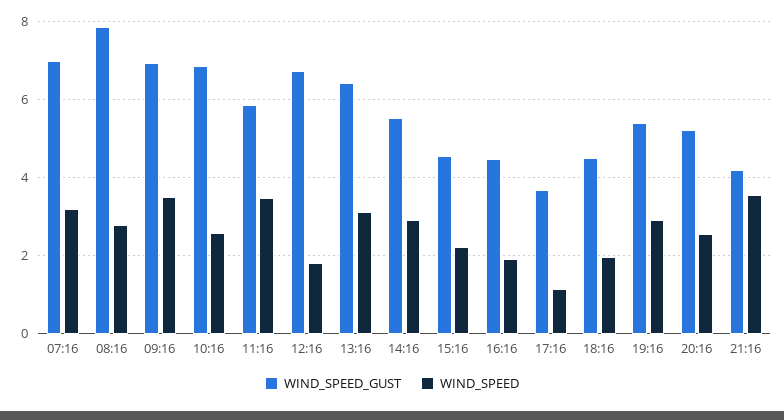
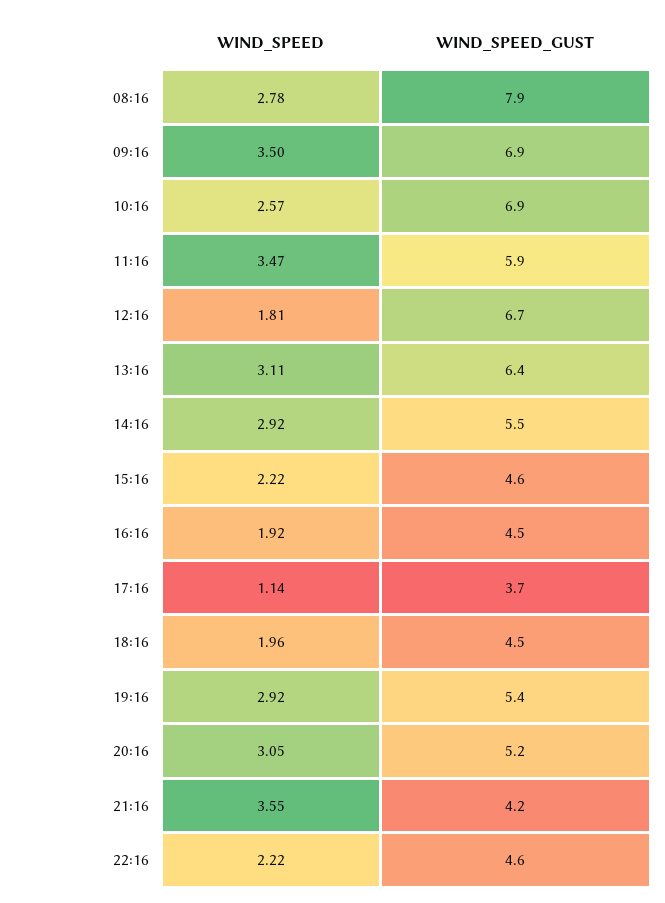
WIND_SPEED_GUST, 07:16: 7 -> none
WIND_SPEED, 07:16: 3.2 -> none
WIND_SPEED, 20:16: 2.6 -> 3.05
WIND_SPEED, 22:16: none -> 2.22
WIND_SPEED_GUST, 22:16: none -> 4.6

